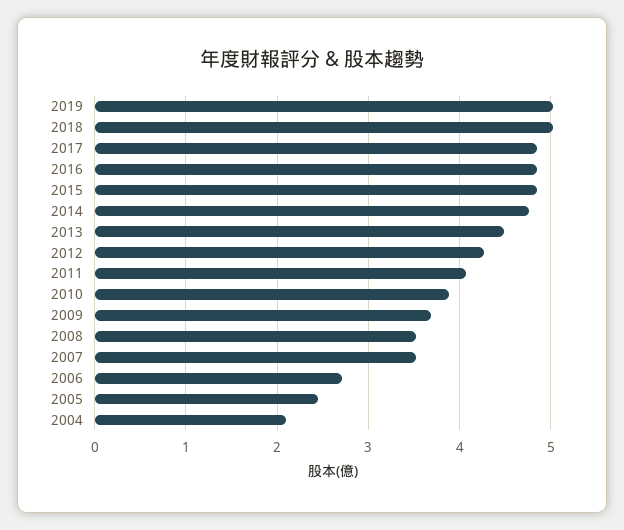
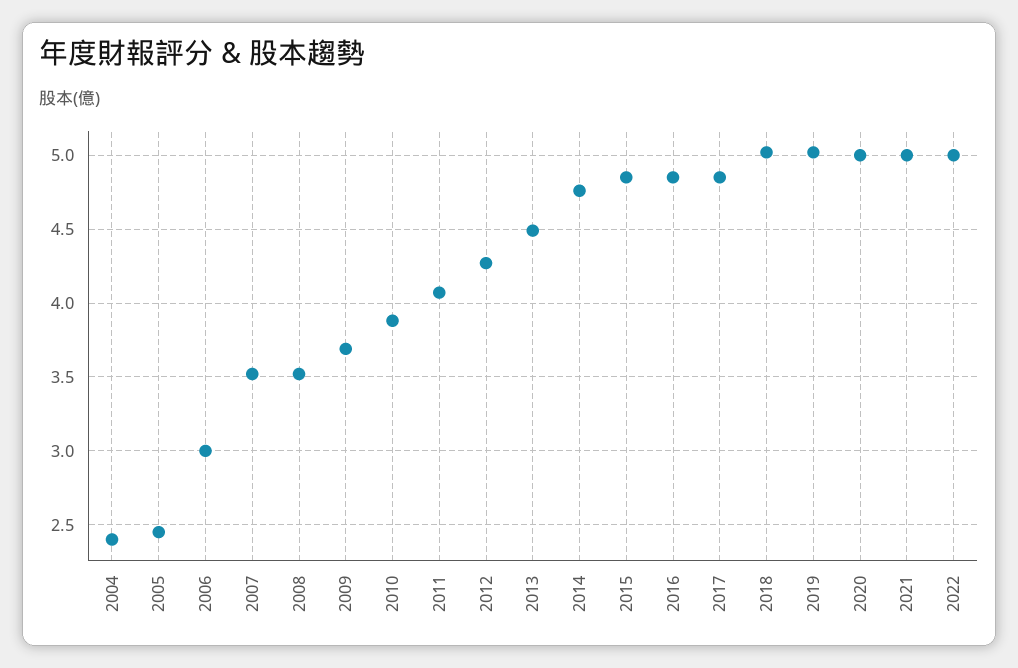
2006: 2.7 -> 3
2004: 2.1 -> 2.4
2020: none -> 5
2021: none -> 5
2022: none -> 5

